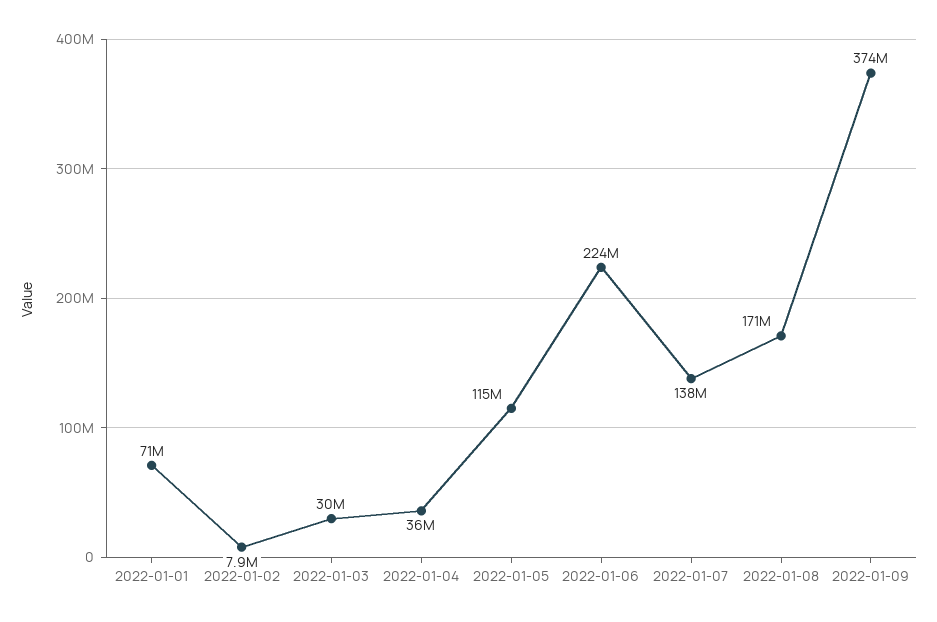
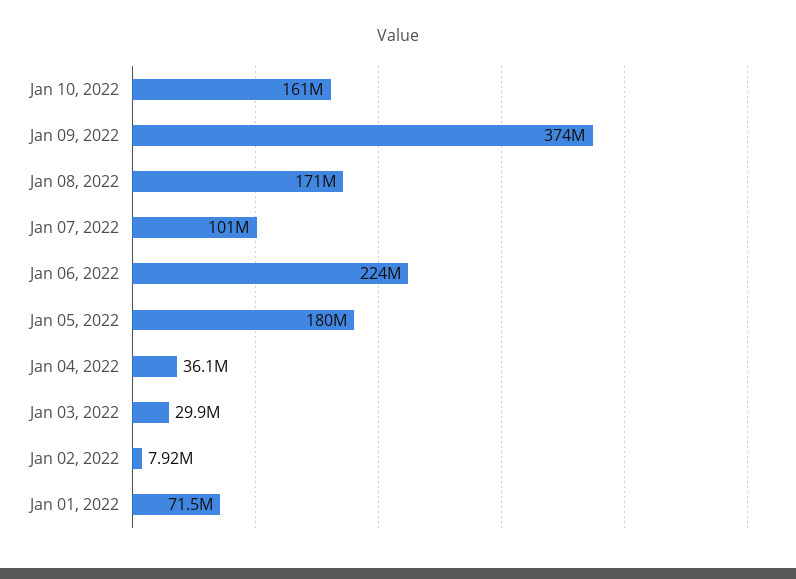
2022-01-05: 115000000 -> 180000000
2022-01-07: 138000000 -> 101000000
Jan 10, 2022: none -> 161000000

